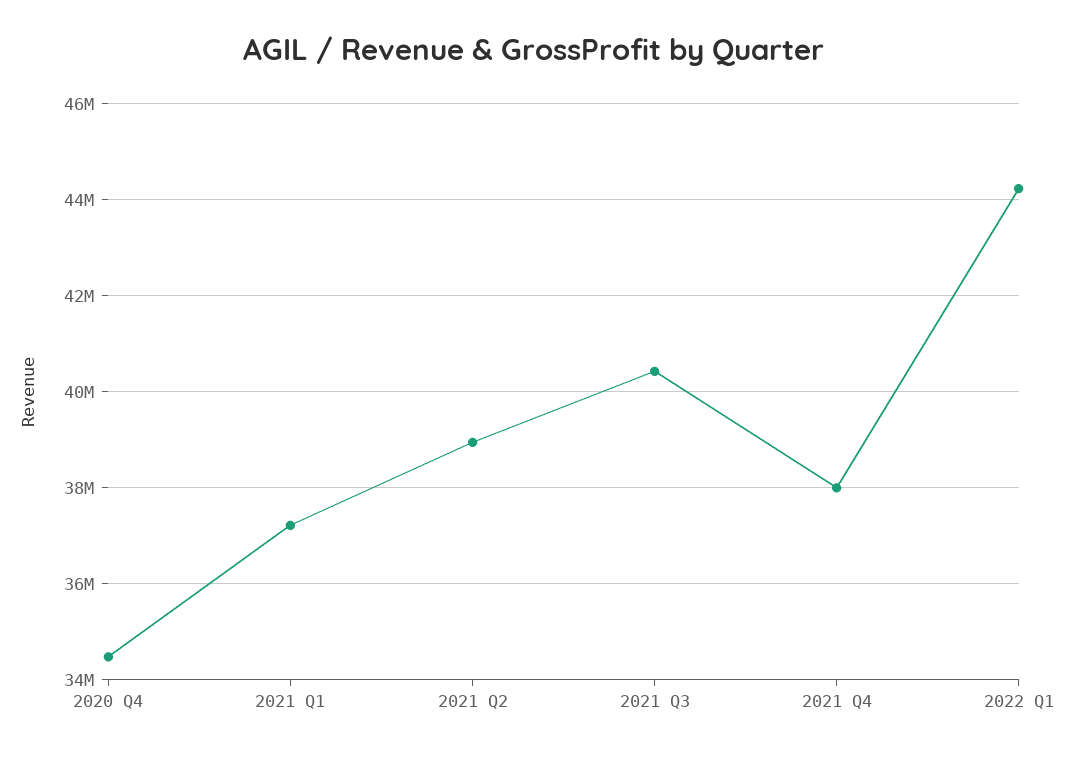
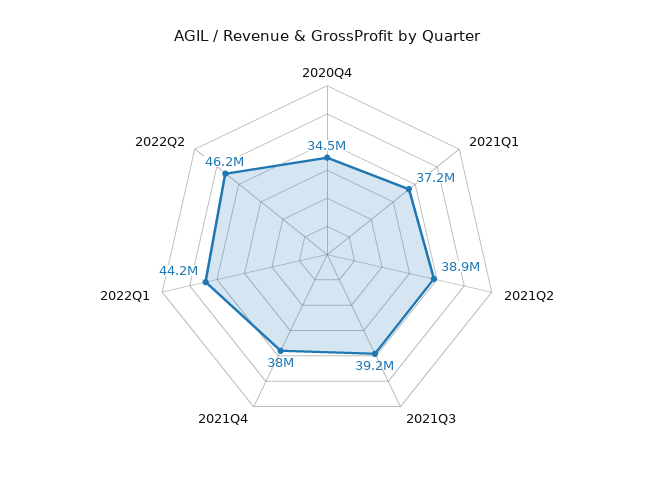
2021 Q3: 40400000 -> 39200000
2022Q2: none -> 46200000

